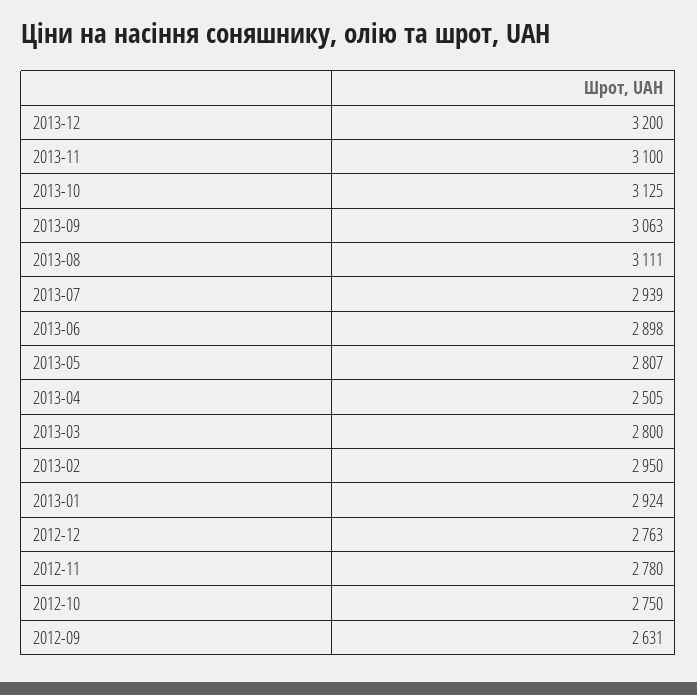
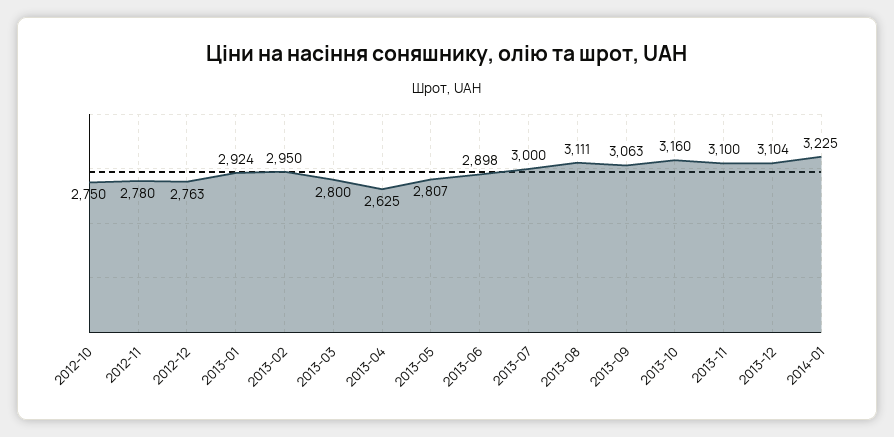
2013-12: 3200 -> 3104
2013-10: 3125 -> 3160
2013-07: 2939 -> 3000
2013-04: 2505 -> 2625
2012-09: 2631 -> none
2014-01: none -> 3225

